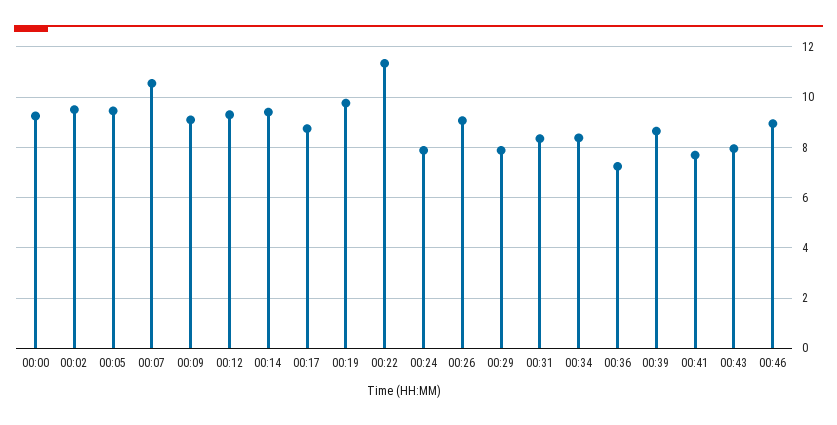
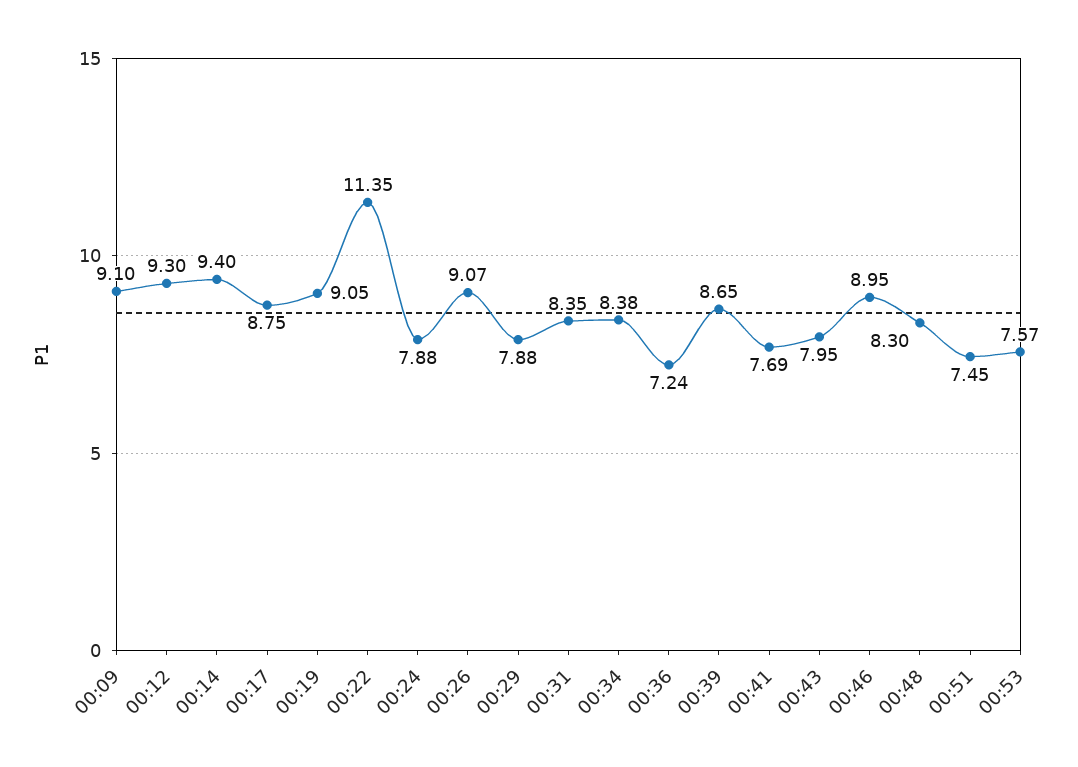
00:00: 9.25 -> none
00:02: 9.5 -> none
00:05: 9.5 -> none
00:07: 10.5 -> none
00:19: 9.75 -> 9.05
00:48: none -> 8.3
00:51: none -> 7.45
00:53: none -> 7.57

